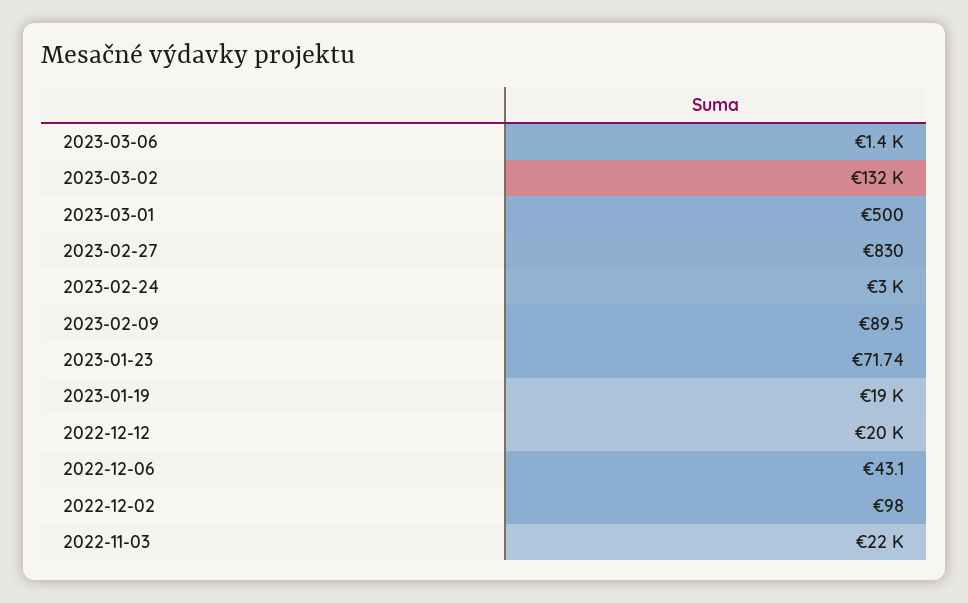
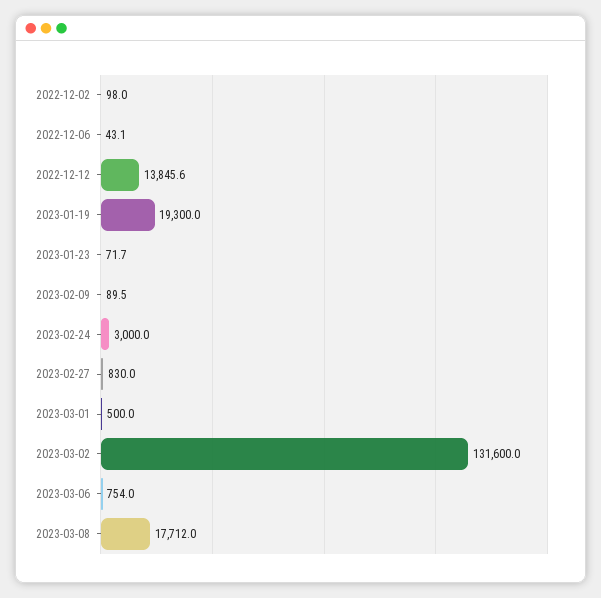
2023-03-06: 1400 -> 754
2022-12-12: 20000 -> 13845.6
2022-11-03: 22000 -> none
2023-03-08: none -> 17712

